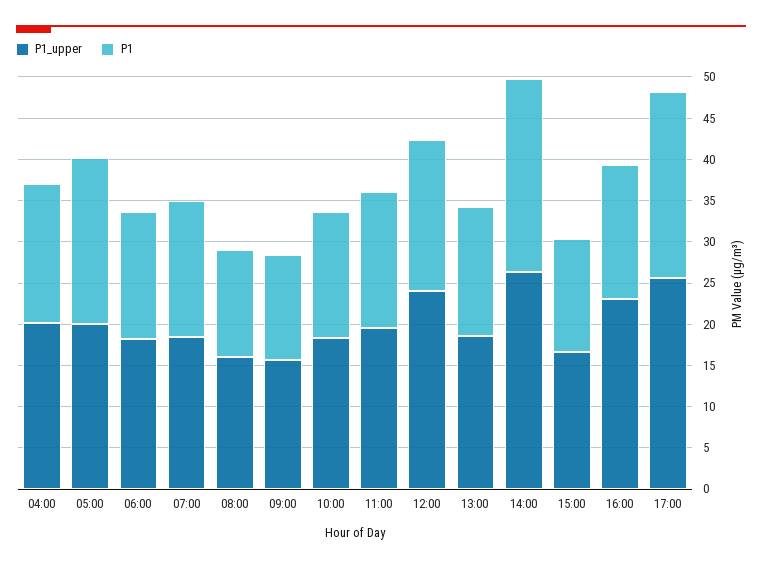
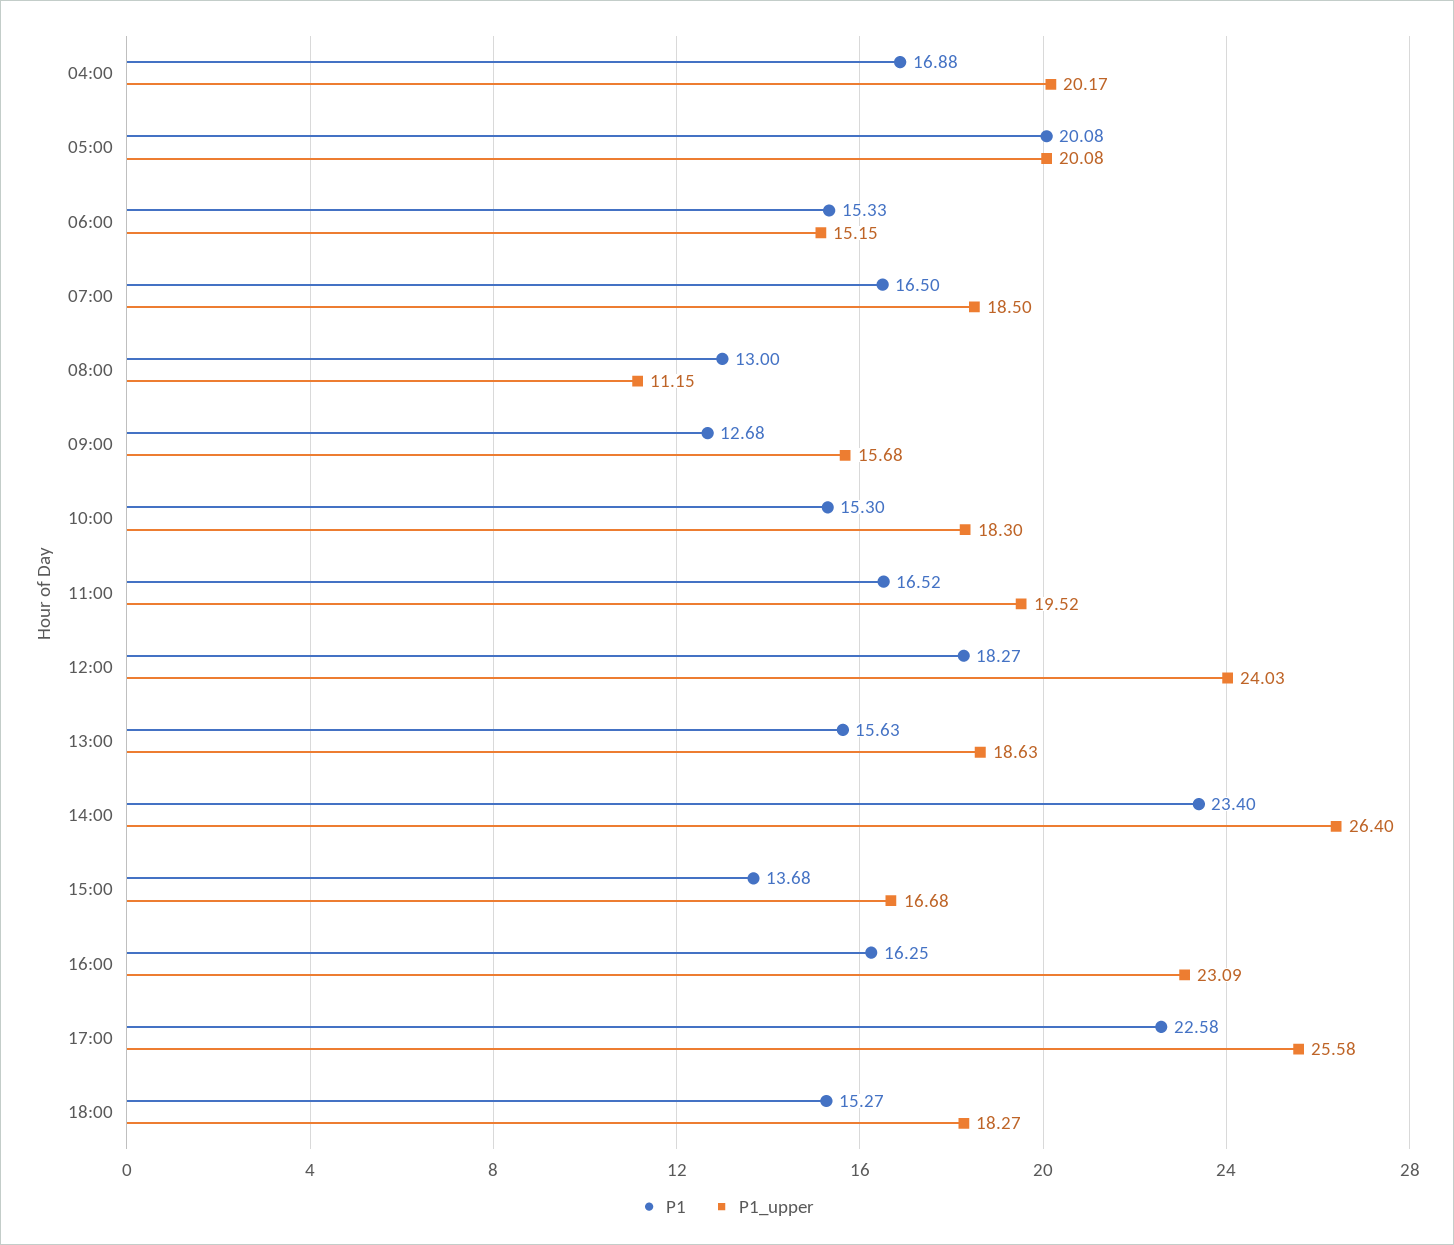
P1_upper, 06:00: 18 -> 15.15
P1_upper, 08:00: 16 -> 11.15
P1, 18:00: none -> 15.27
P1_upper, 18:00: none -> 18.27

